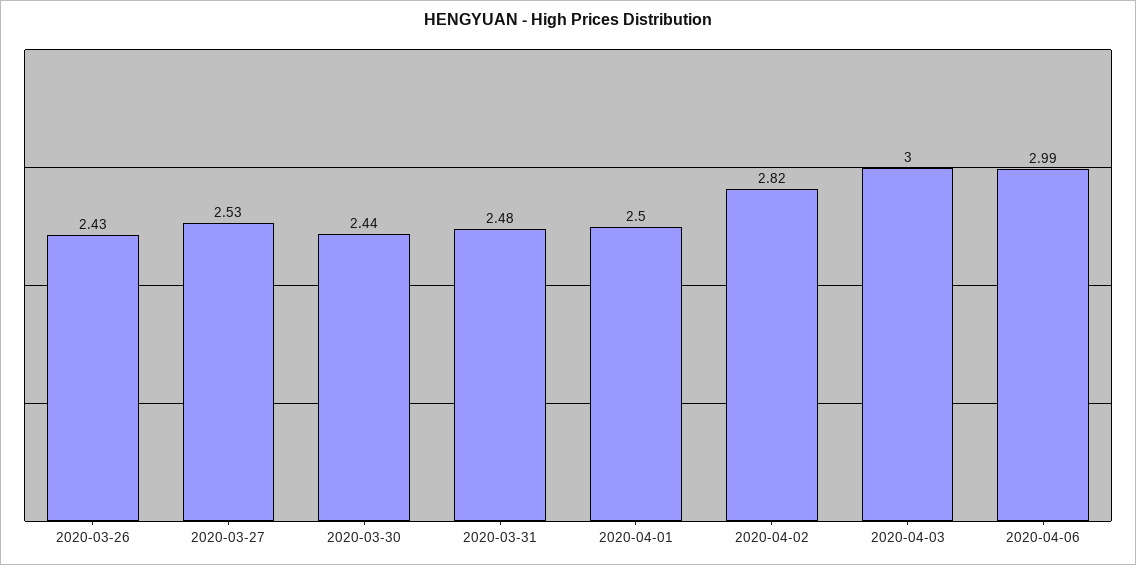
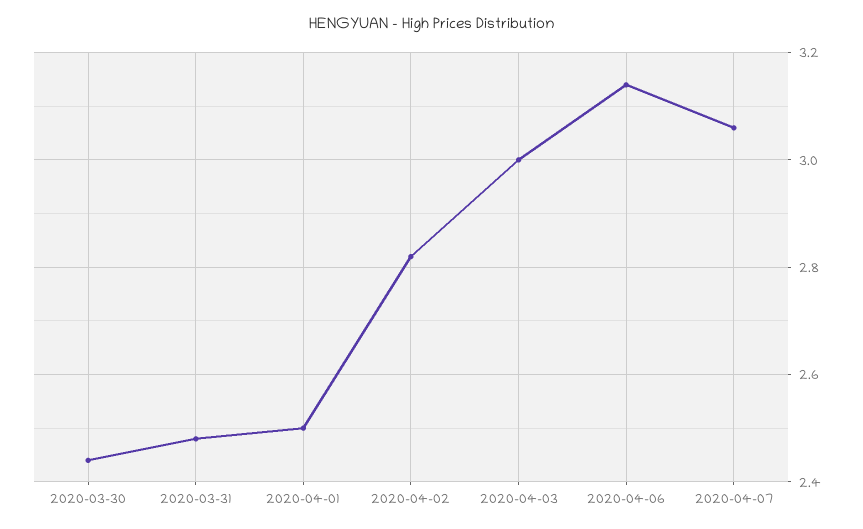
2020-03-26: 2.43 -> none
2020-03-27: 2.53 -> none
2020-04-06: 2.99 -> 3.15
2020-04-07: none -> 3.05

